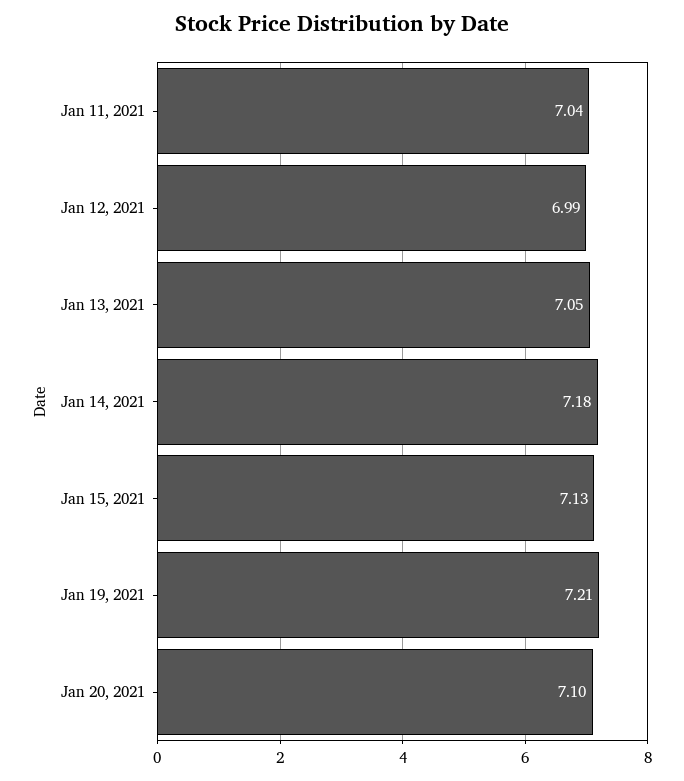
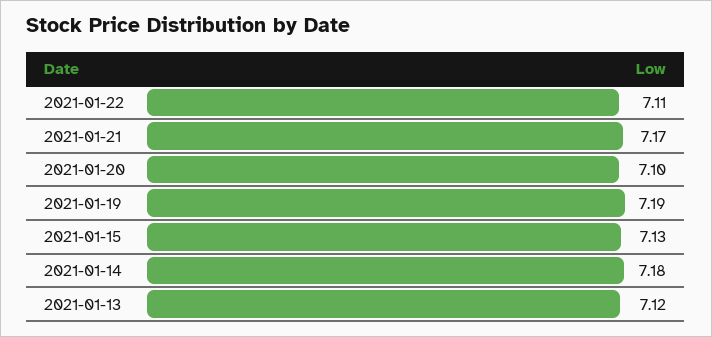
Jan 11, 2021: 7.04 -> none
Jan 12, 2021: 6.99 -> none
Jan 13, 2021: 7.05 -> 7.12
Jan 19, 2021: 7.21 -> 7.19
2021-01-22: none -> 7.11
2021-01-21: none -> 7.17

